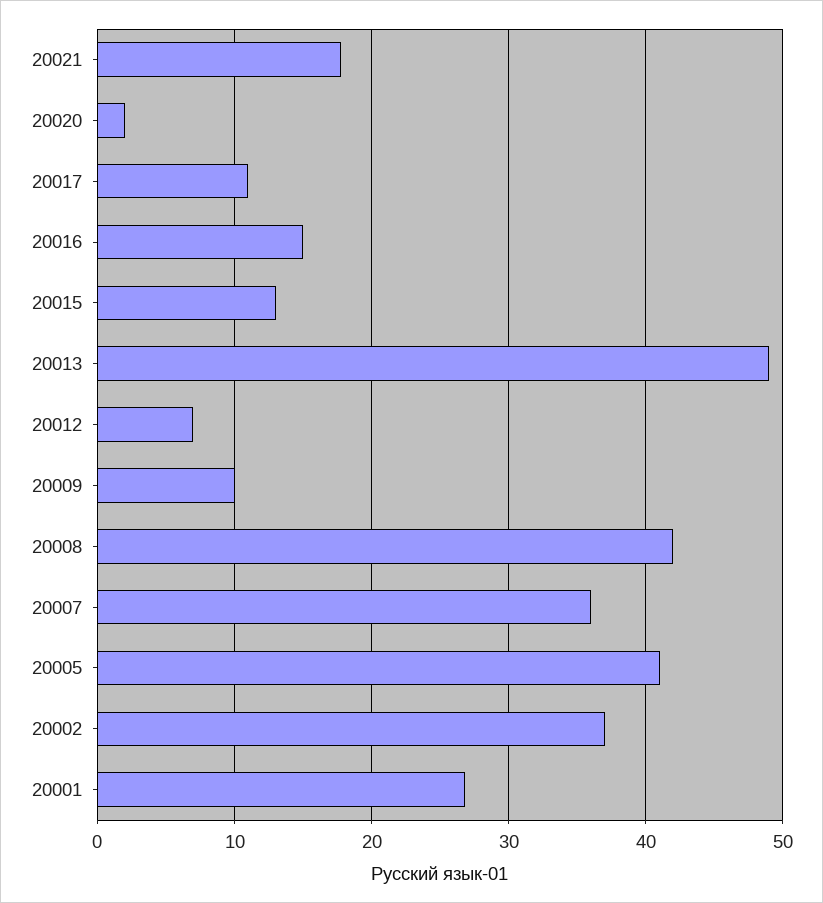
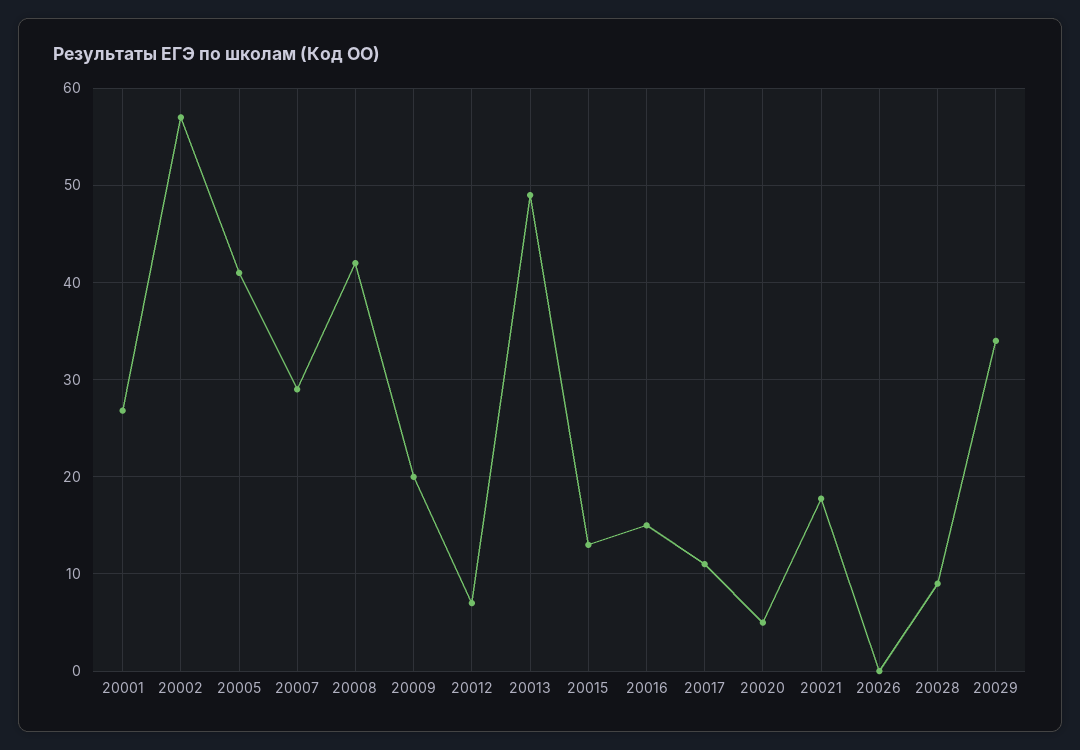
20020: 2 -> 5
20009: 10 -> 20
20007: 36 -> 29
20002: 37 -> 57
20026: none -> 0
20028: none -> 9
20029: none -> 34

